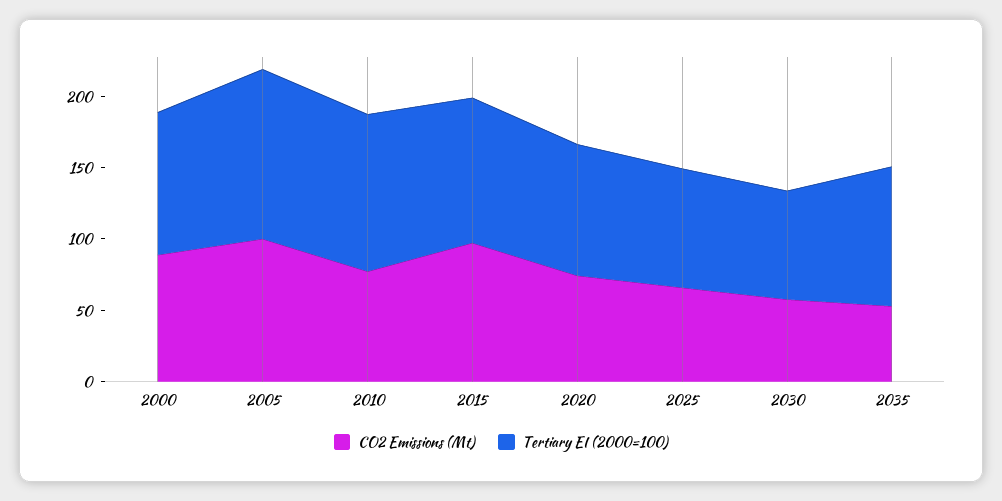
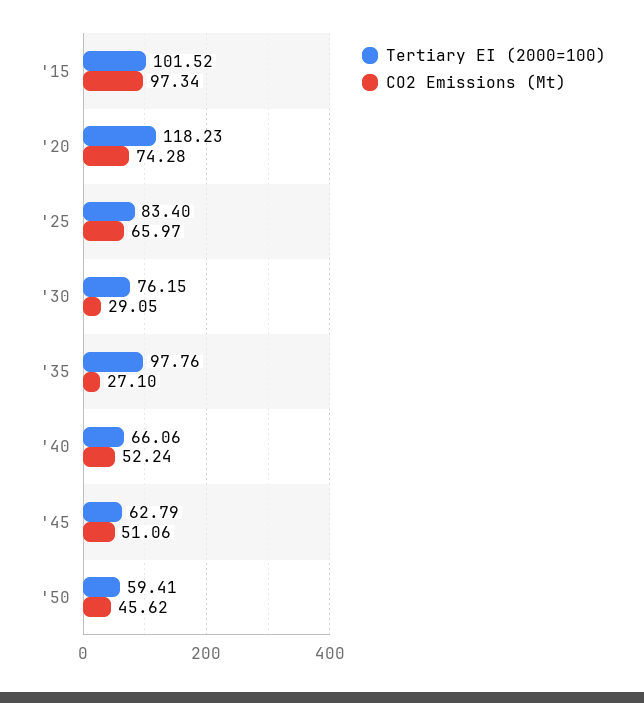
CO2 Emissions (Mt), 2000: 90 -> none
Tertiary EI (2000=100), 2000: 100 -> none
CO2 Emissions (Mt), 2005: 100 -> none
Tertiary EI (2000=100), 2005: 120 -> none
CO2 Emissions (Mt), 2010: 80 -> none
Tertiary EI (2000=100), 2010: 110 -> none
Tertiary EI (2000=100), 2020: 90 -> 118.23
CO2 Emissions (Mt), 2030: 60 -> 29.05
CO2 Emissions (Mt), 2035: 50 -> 27.1
Tertiary EI (2000=100), '40: none -> 66.06
CO2 Emissions (Mt), '40: none -> 52.24
Tertiary EI (2000=100), '45: none -> 62.79
CO2 Emissions (Mt), '45: none -> 51.06
Tertiary EI (2000=100), '50: none -> 59.41
CO2 Emissions (Mt), '50: none -> 45.62

